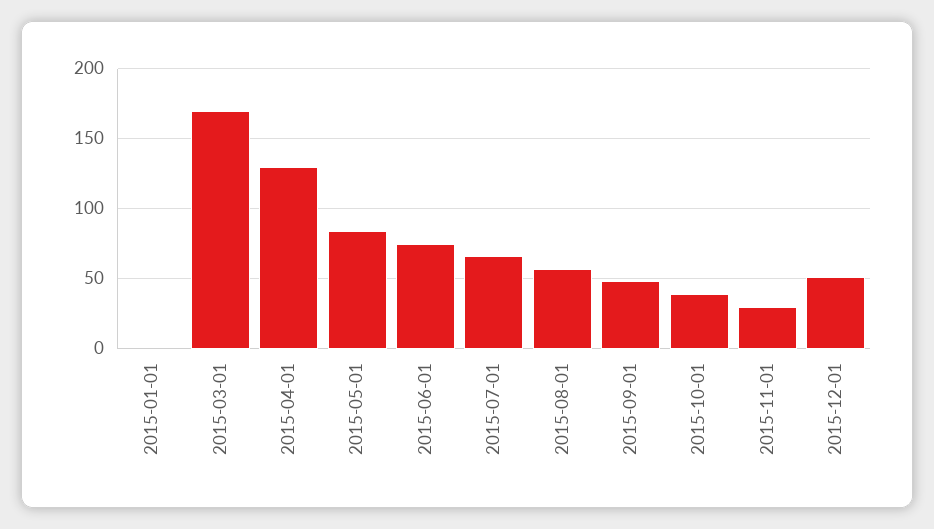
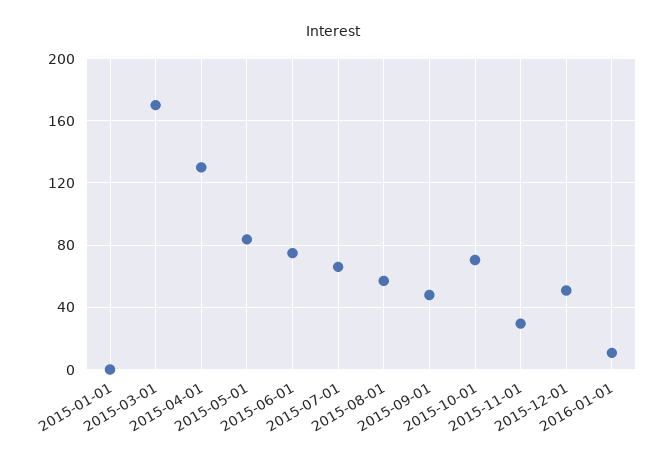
2015-10-01: 40 -> 70
2016-01-01: none -> 10

